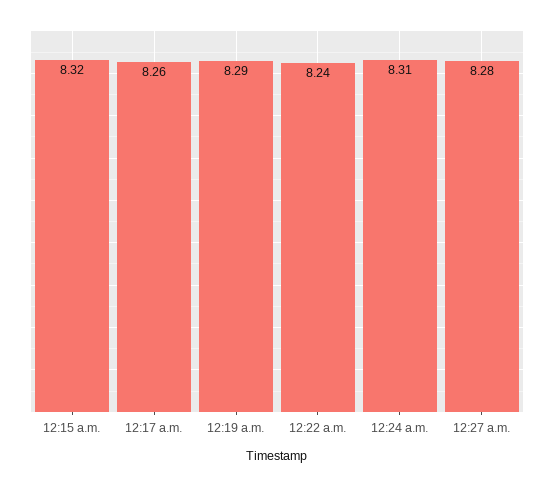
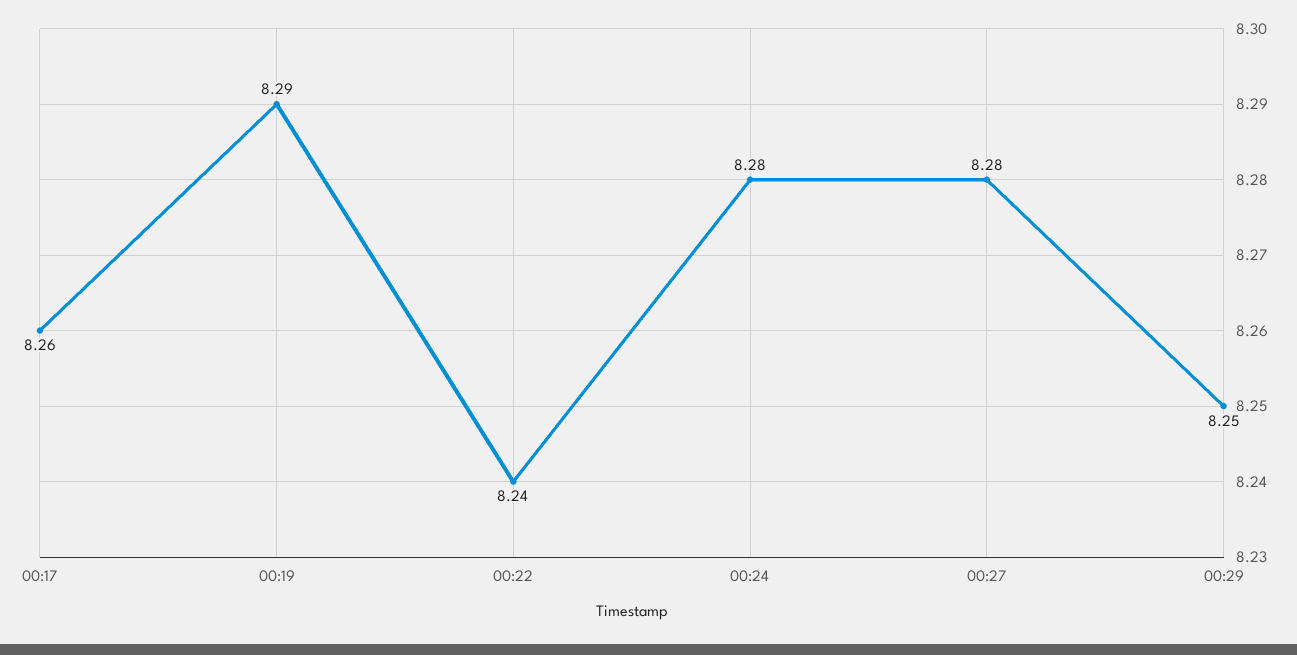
12:15 a.m.: 8.32 -> none
12:24 a.m.: 8.31 -> 8.28
00:29: none -> 8.25

